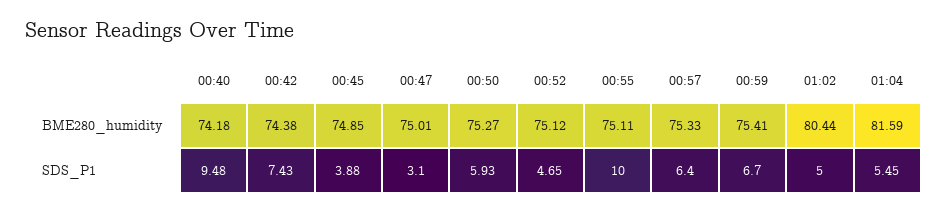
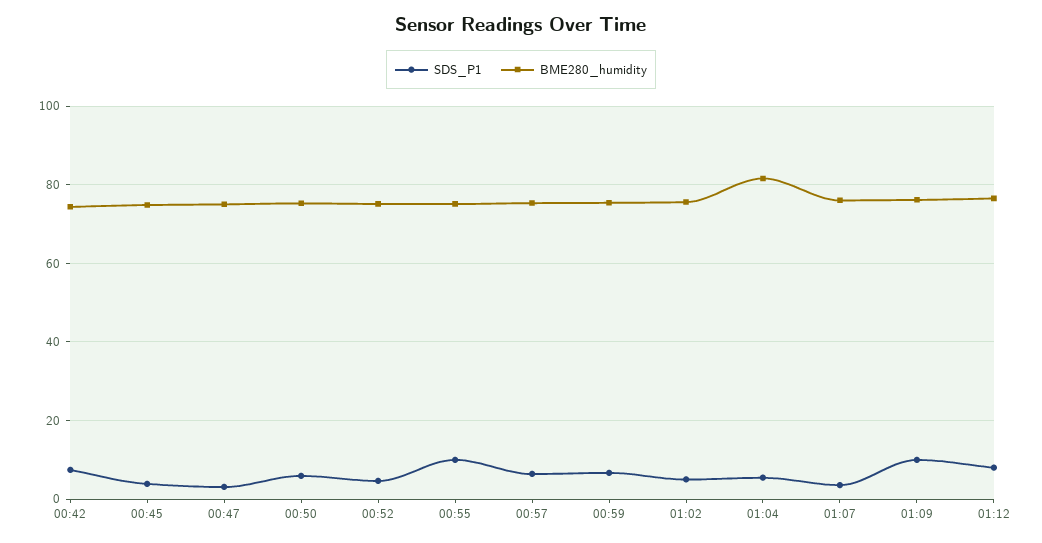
BME280_humidity, 00:40: 74.18 -> none
BME280_humidity, 01:02: 80.44 -> 76
SDS_P1, 00:40: 9.48 -> none
SDS_P1, 01:07: none -> 4
BME280_humidity, 01:07: none -> 76
SDS_P1, 01:09: none -> 10
BME280_humidity, 01:09: none -> 76
SDS_P1, 01:12: none -> 8
BME280_humidity, 01:12: none -> 76

